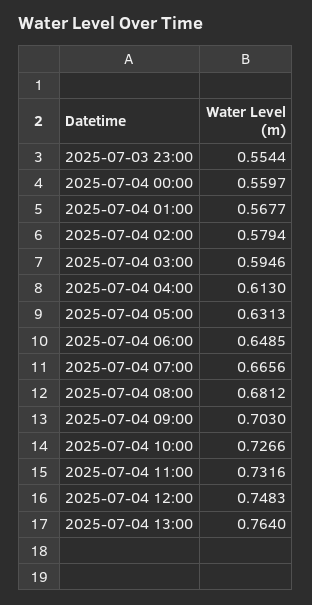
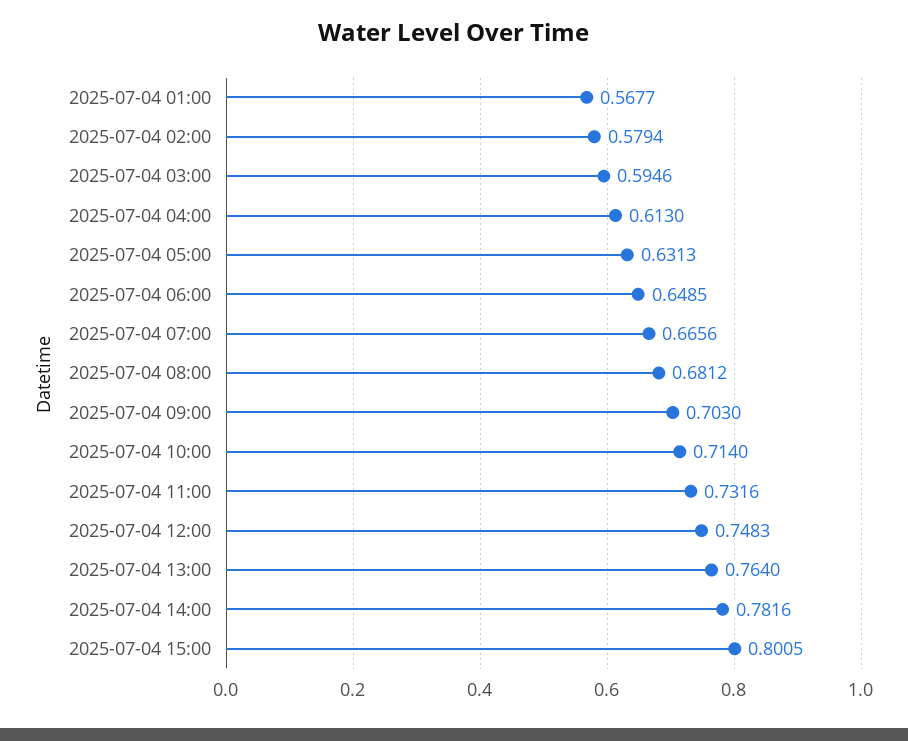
2025-07-03 23:00: 0.5544 -> none
2025-07-04 00:00: 0.5597 -> none
2025-07-04 10:00: 0.7266 -> 0.714
2025-07-04 14:00: none -> 0.7816
2025-07-04 15:00: none -> 0.8005

